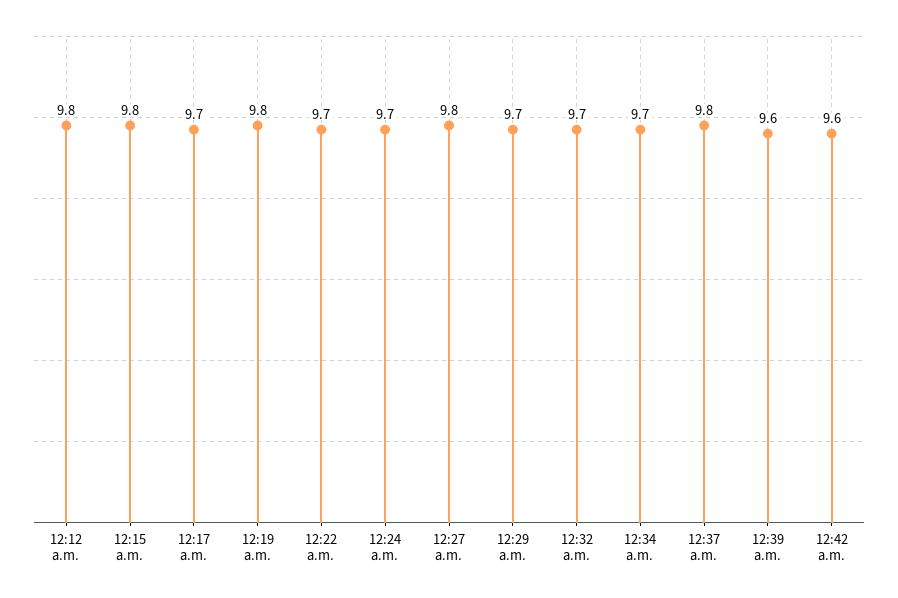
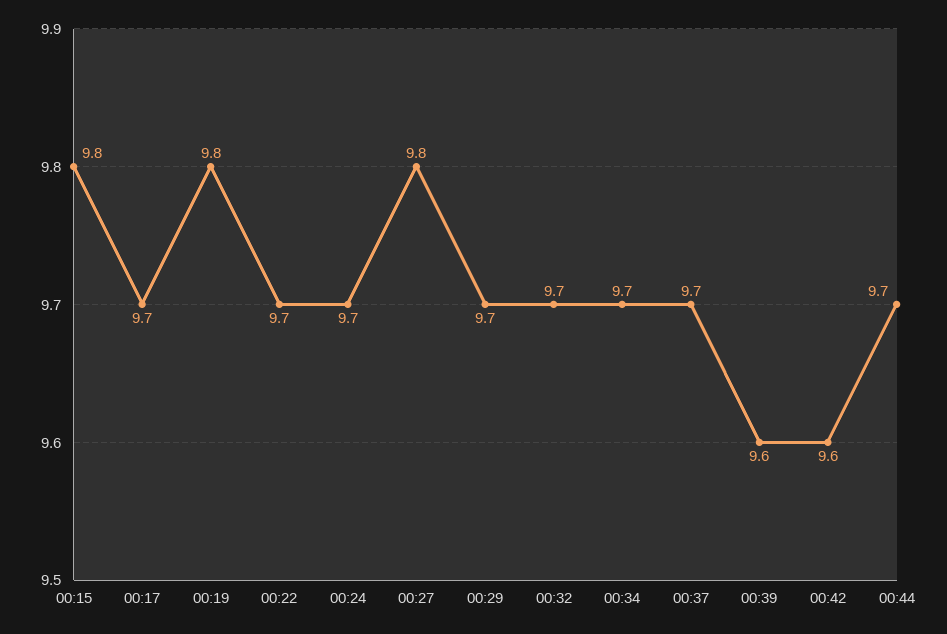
12:12 a.m.: 9.8 -> none
12:37 a.m.: 9.8 -> 9.7
00:44: none -> 9.7

